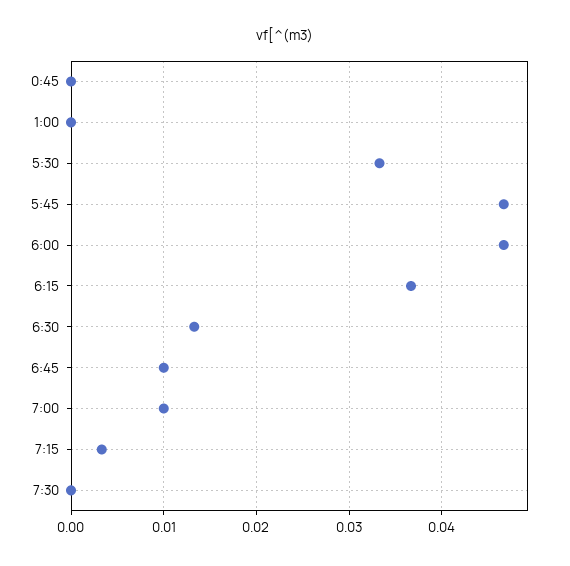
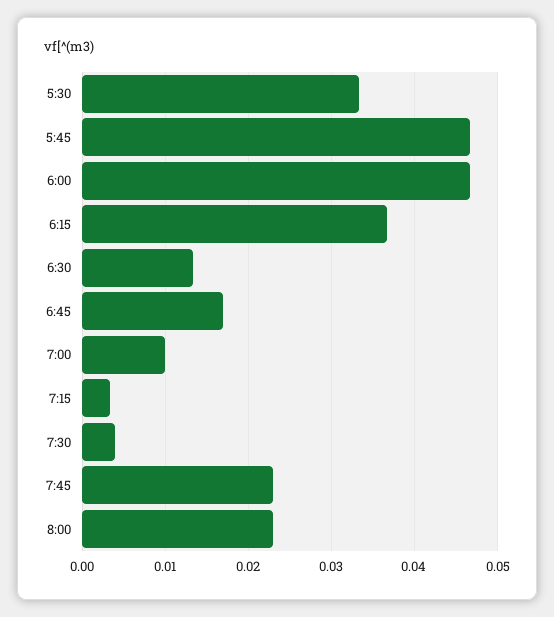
0:45: 0 -> none
1:00: 0 -> none
6:45: 0.01 -> 0.017
7:30: 0 -> 0.004
7:45: none -> 0.023
8:00: none -> 0.023

